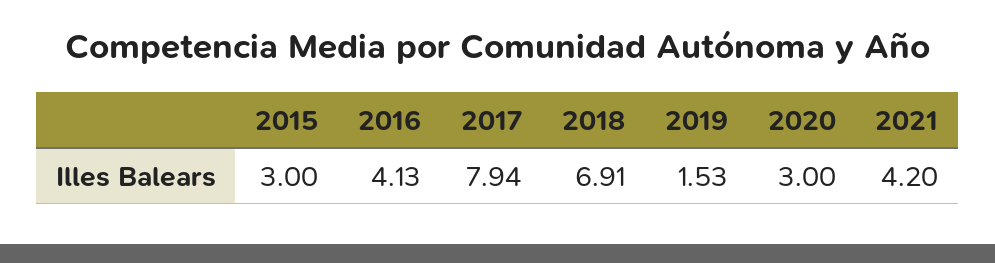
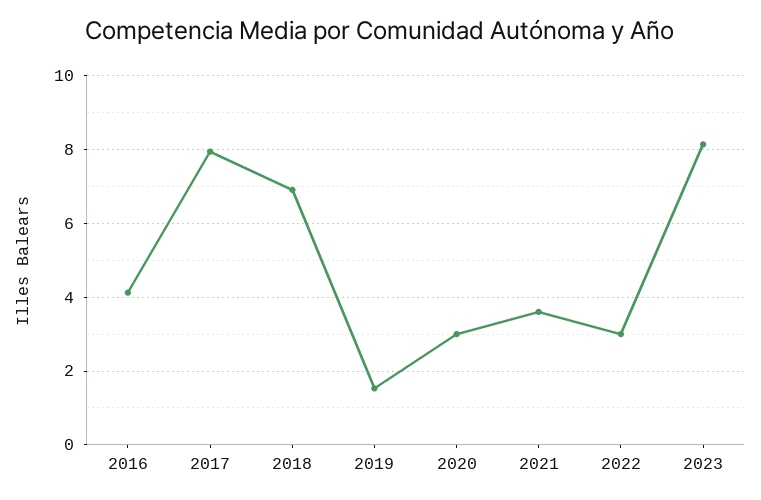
2015: 3 -> none
2021: 4.2 -> 3.6
2022: none -> 3
2023: none -> 8.2

